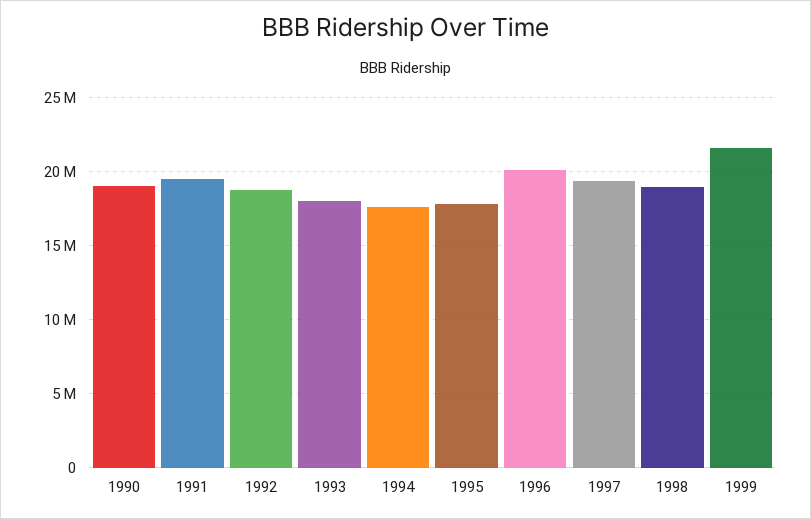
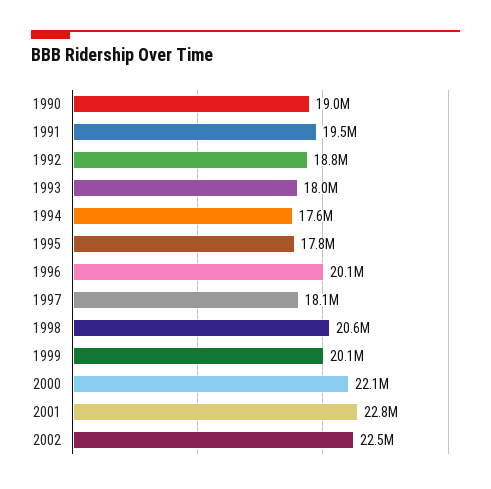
1997: 19500000 -> 18100000
1998: 19000000 -> 20600000
1999: 21500000 -> 20100000
2000: none -> 22100000
2001: none -> 22800000
2002: none -> 22500000

